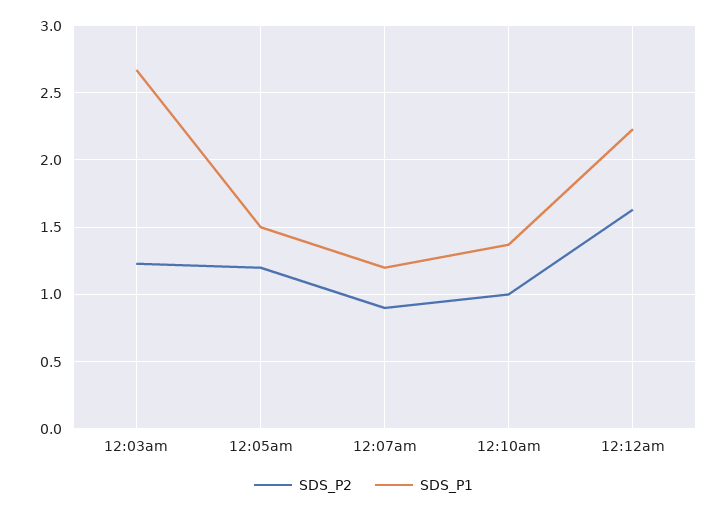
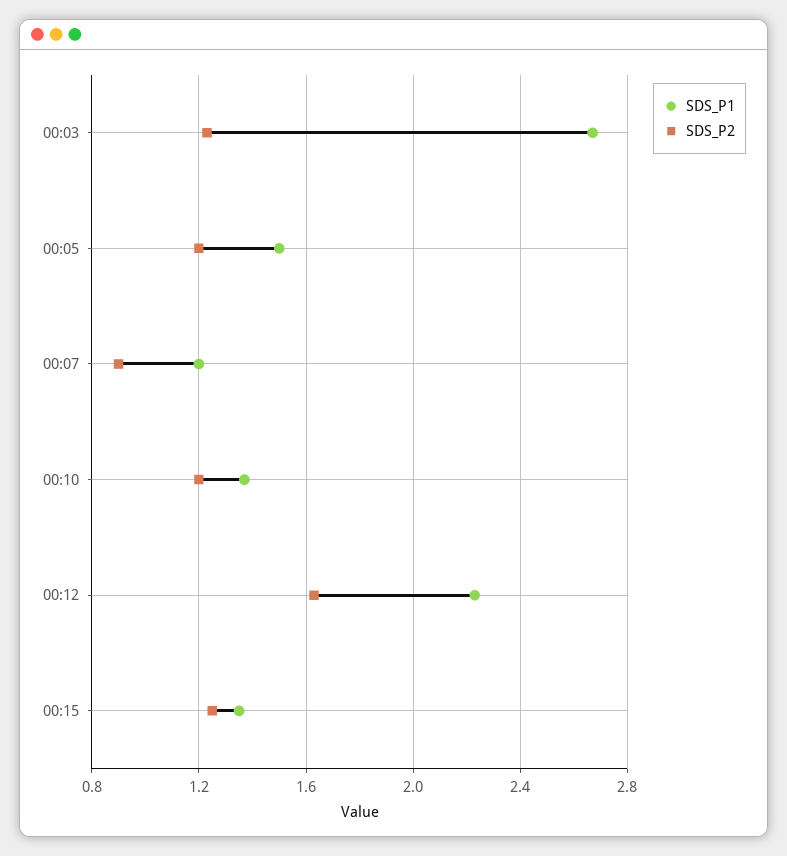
SDS_P2, 12:10am: 1 -> 1.2
SDS_P1, 00:15: none -> 1.35
SDS_P2, 00:15: none -> 1.25

